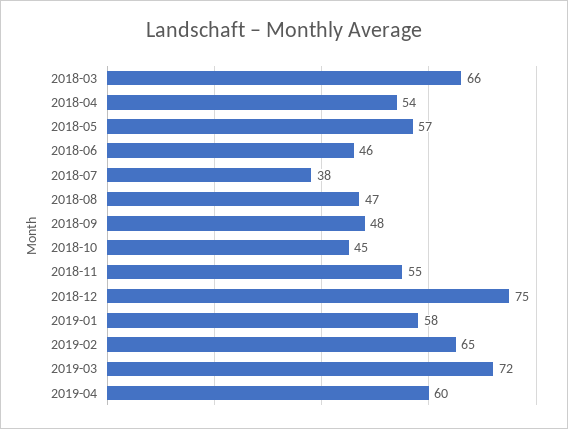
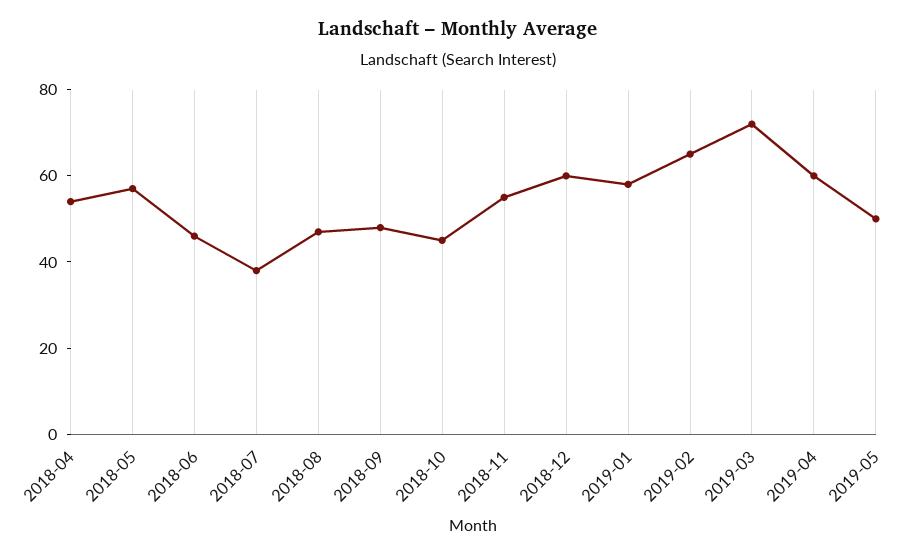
2018-03: 66 -> none
2018-12: 75 -> 60
2019-05: none -> 50

